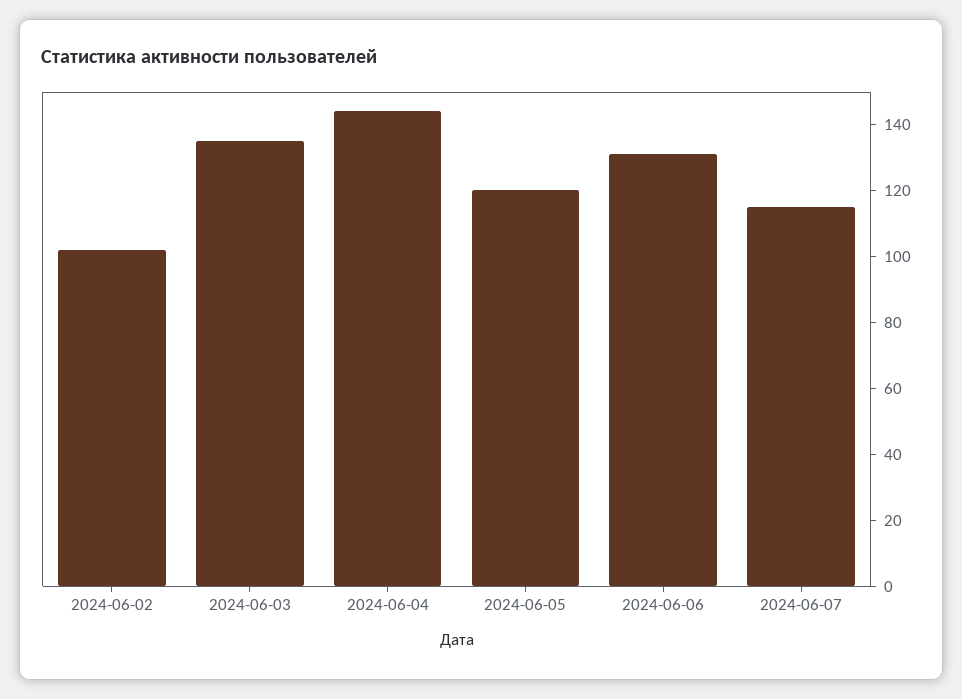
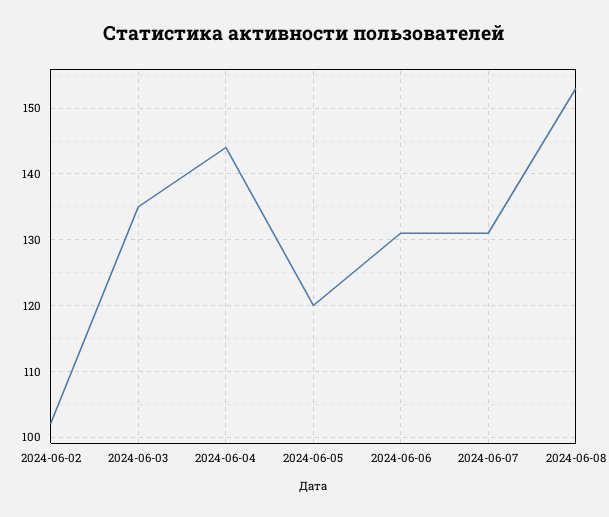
2024-06-07: 115 -> 131
2024-06-08: none -> 153

